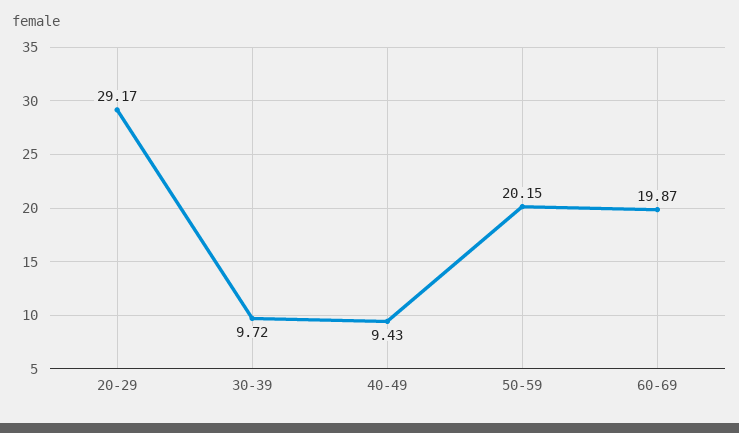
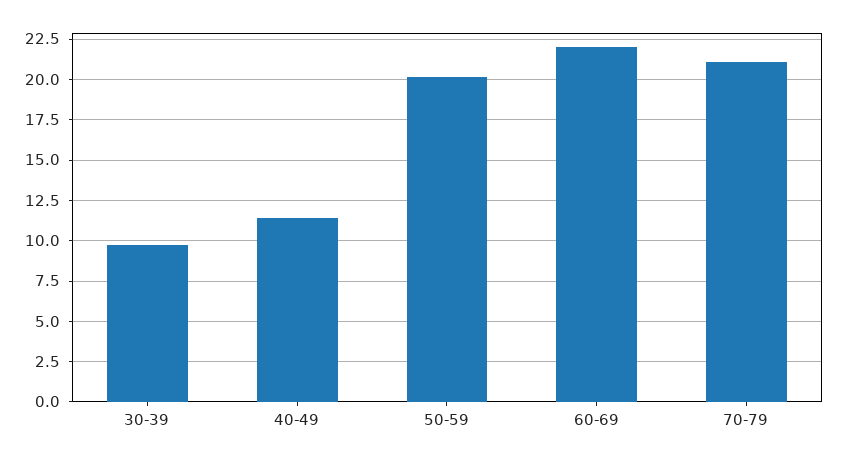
20-29: 29.17 -> none
40-49: 9.43 -> 11.5
60-69: 19.87 -> 22
70-79: none -> 21

